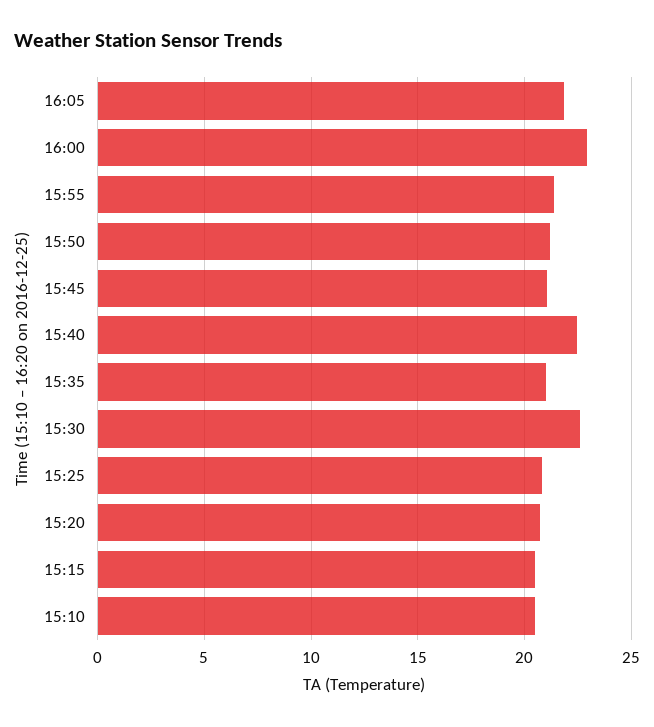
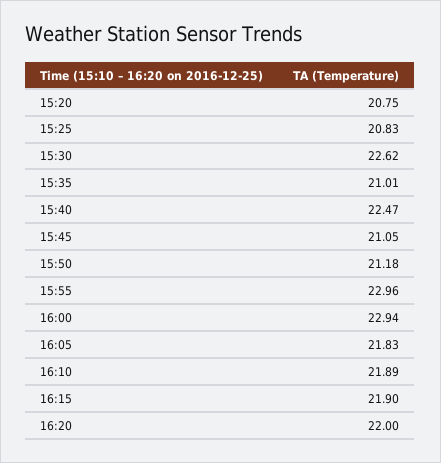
15:55: 21.5 -> 22.96
15:15: 20.5 -> none
15:10: 20.5 -> none
16:10: none -> 21.89
16:15: none -> 21.9
16:20: none -> 22

